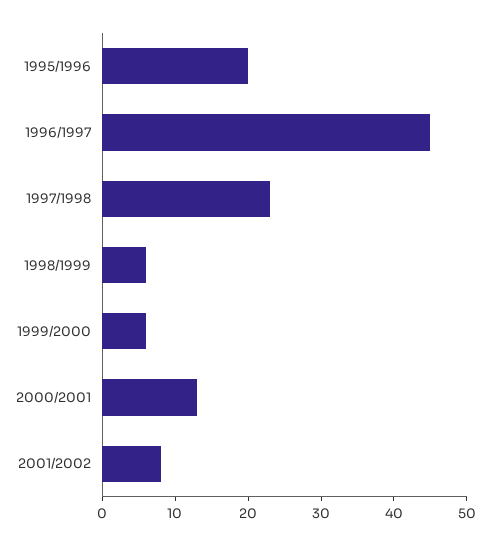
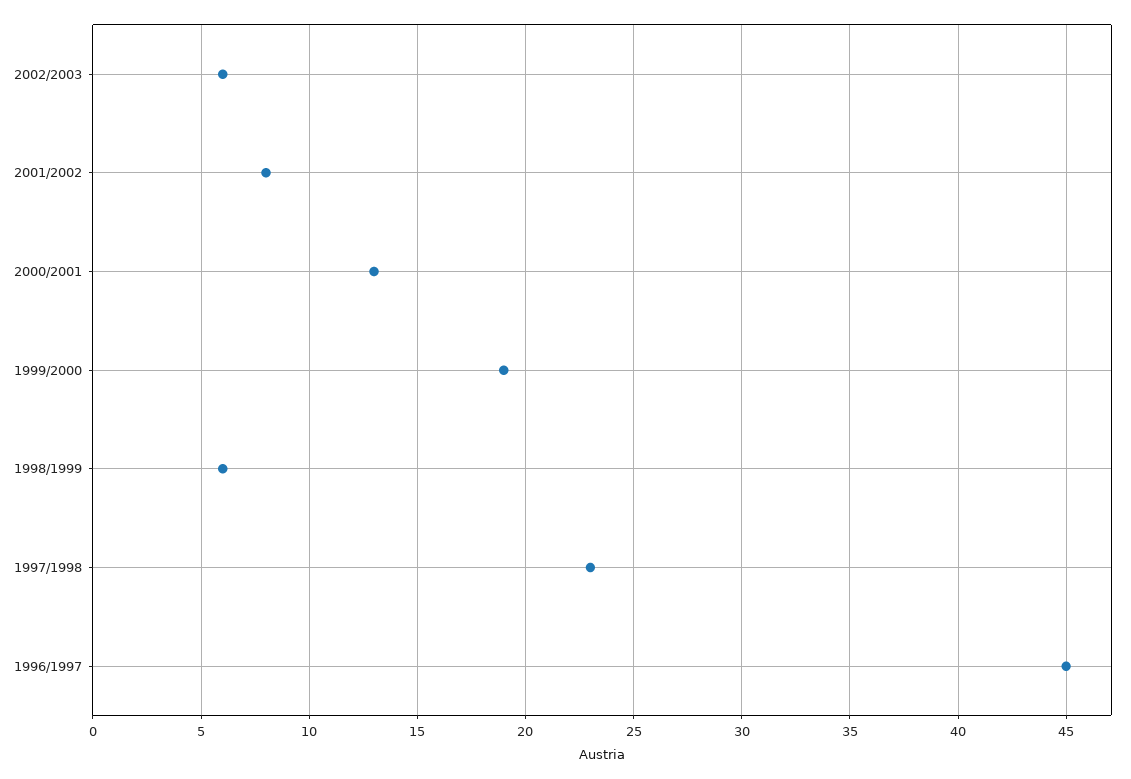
1995/1996: 20 -> none
1999/2000: 5 -> 19
2002/2003: none -> 6

